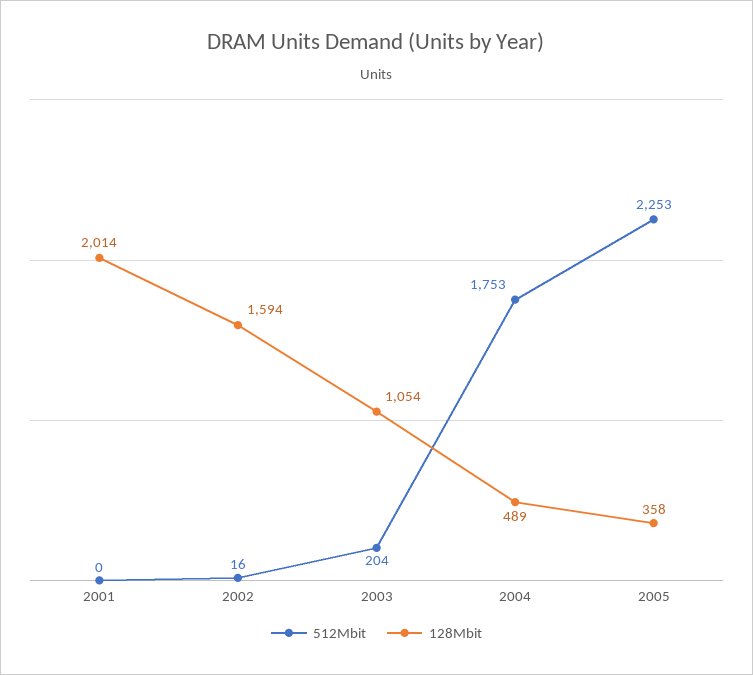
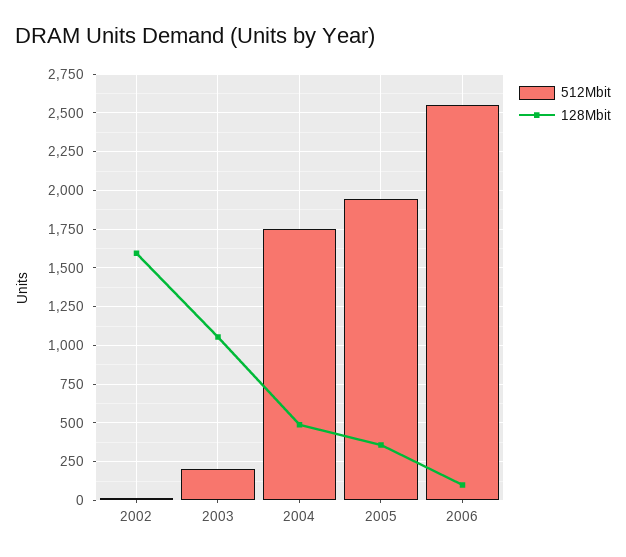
512Mbit, 2001: 0 -> none
128Mbit, 2001: 2014 -> none
512Mbit, 2005: 2253 -> 1950
512Mbit, 2006: none -> 2550
128Mbit, 2006: none -> 100

